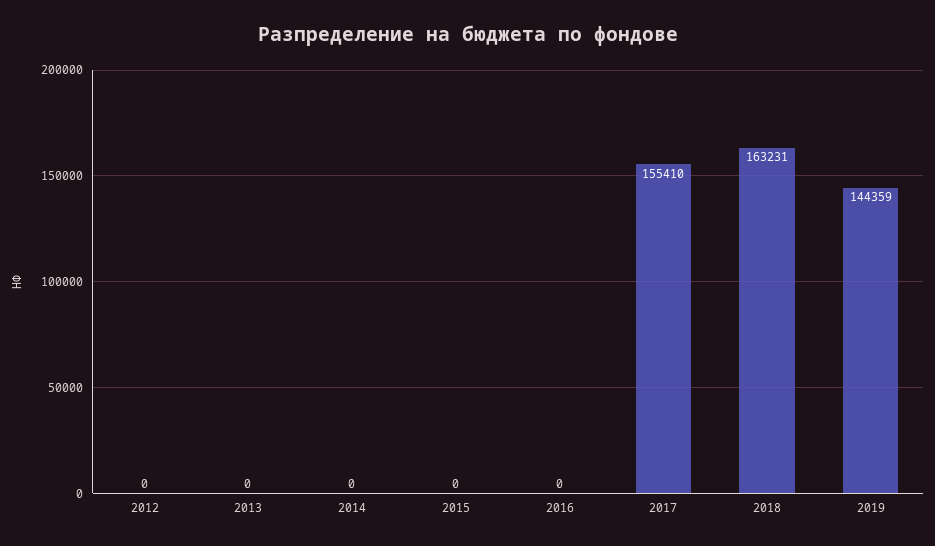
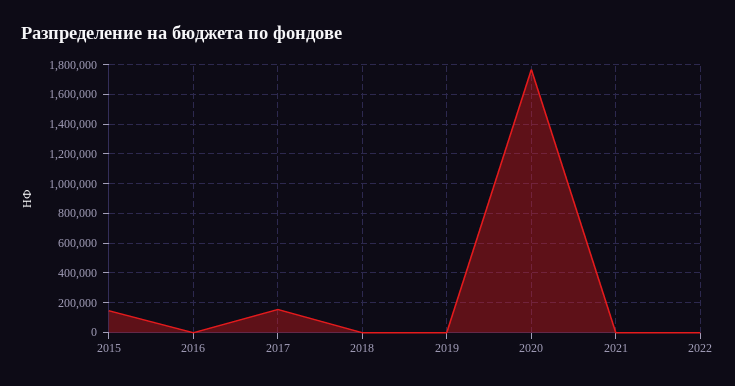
2012: 0 -> none
2013: 0 -> none
2014: 0 -> none
2015: 0 -> 150000
2018: 163231 -> 0
2019: 144359 -> 0
2020: none -> 1750000
2021: none -> 0
2022: none -> 0

